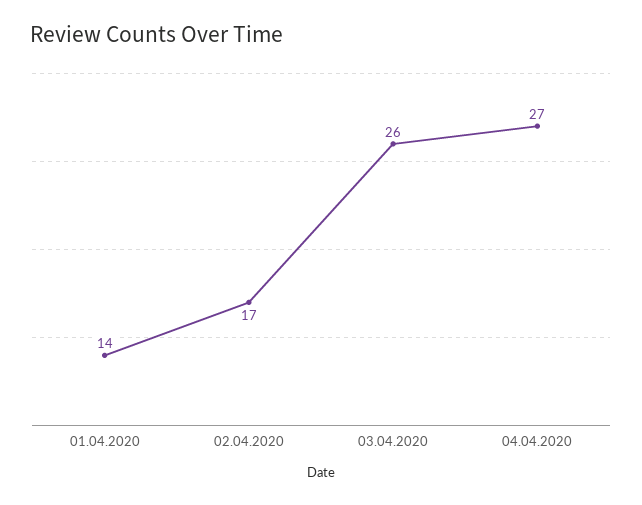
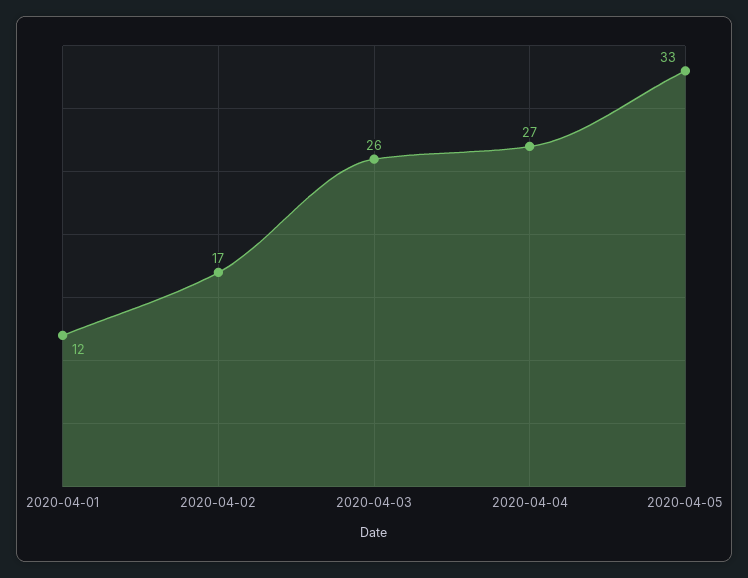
01.04.2020: 14 -> 12
2020-04-05: none -> 33

